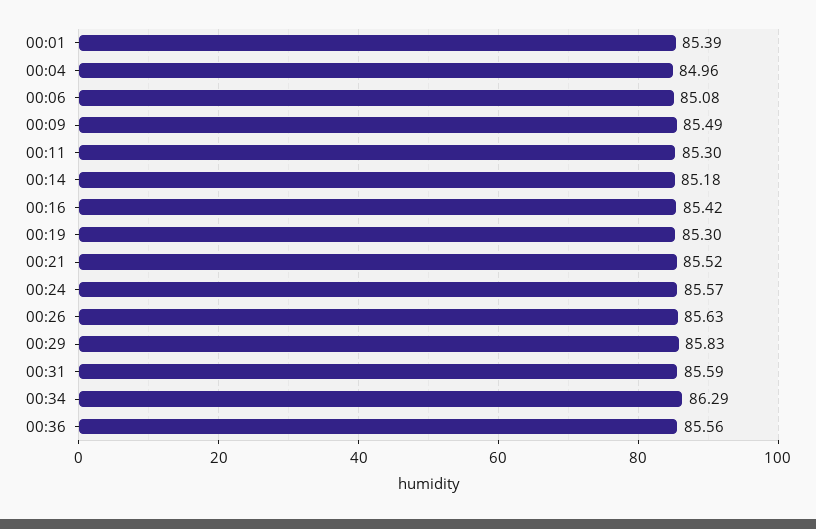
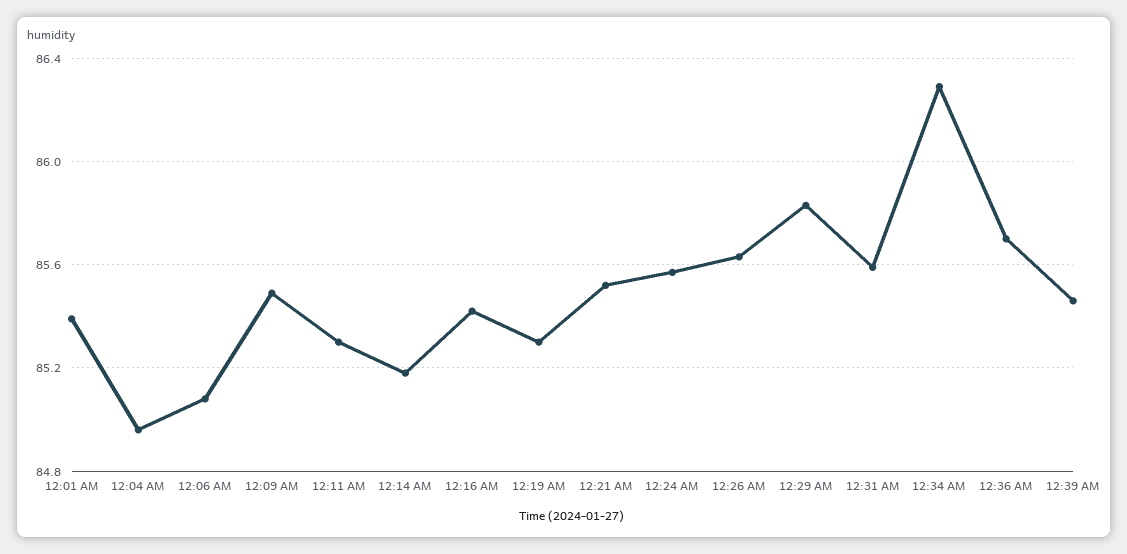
00:36: 85.56 -> 85.7
12:39 AM: none -> 85.45

